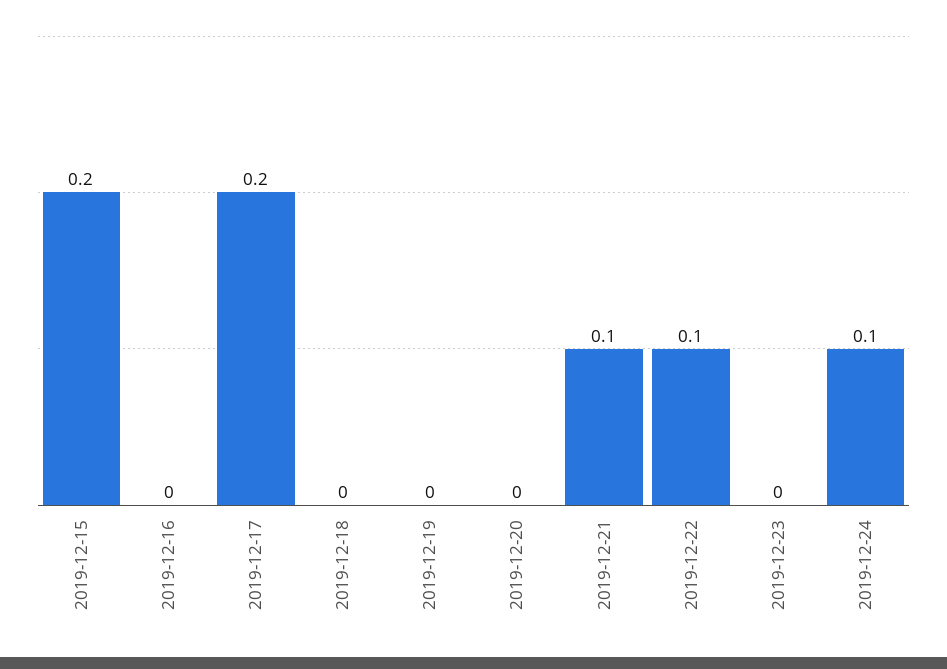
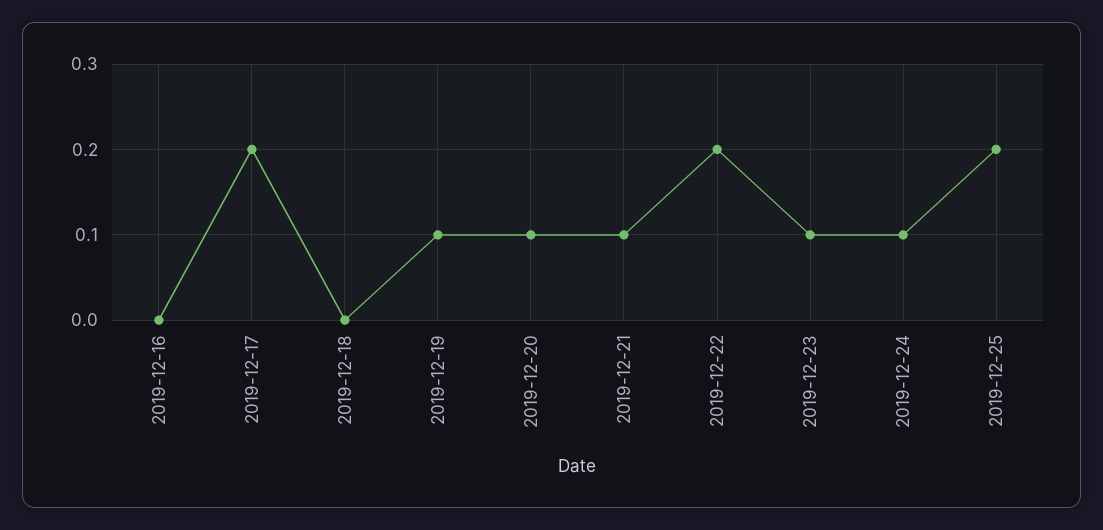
2019-12-15: 0.2 -> none
2019-12-19: 0 -> 0.1
2019-12-20: 0 -> 0.1
2019-12-22: 0.1 -> 0.2
2019-12-23: 0 -> 0.1
2019-12-25: none -> 0.2

